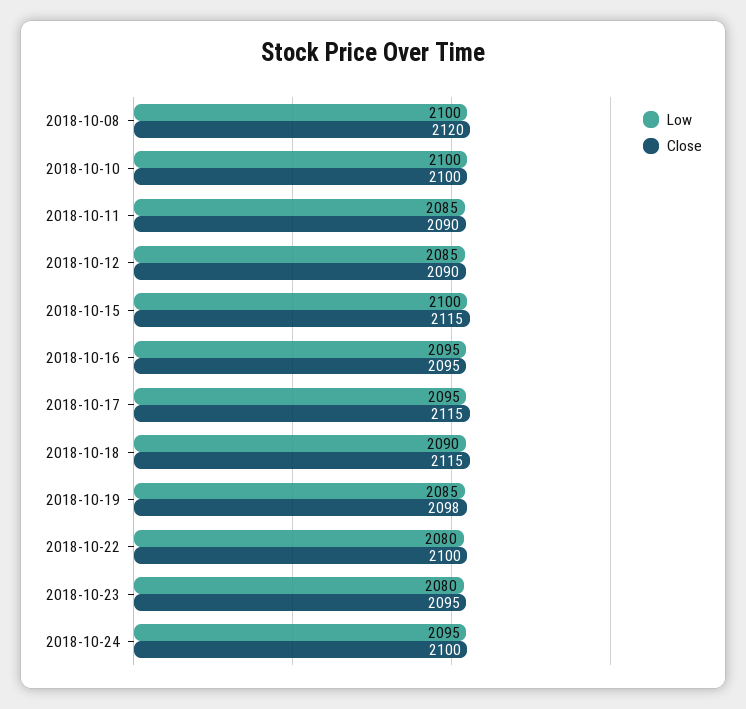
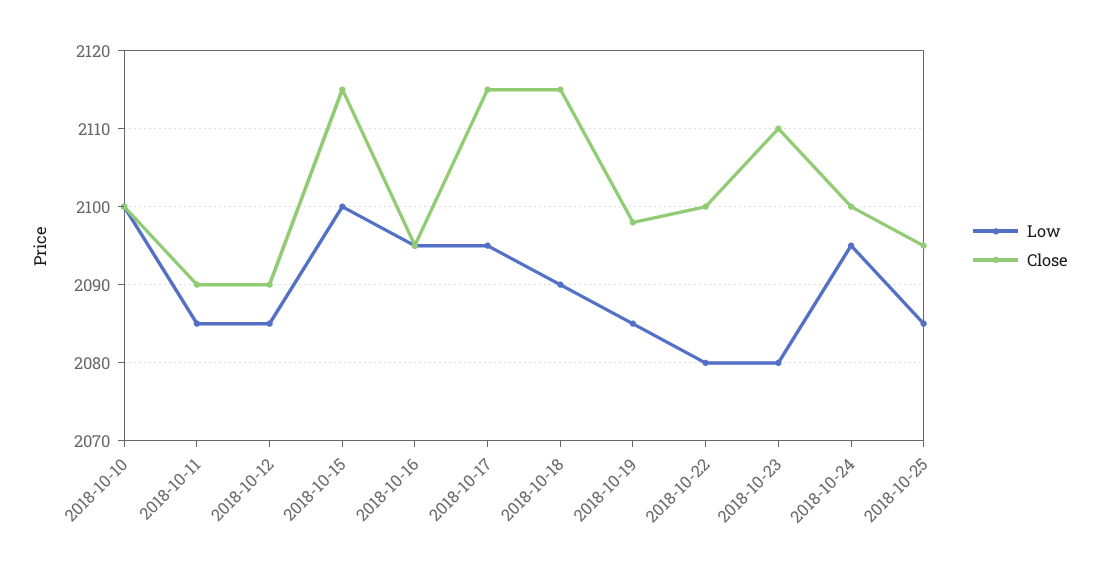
Low, 2018-10-08: 2100 -> none
Close, 2018-10-08: 2120 -> none
Close, 2018-10-23: 2095 -> 2110
Low, 2018-10-25: none -> 2085
Close, 2018-10-25: none -> 2095

